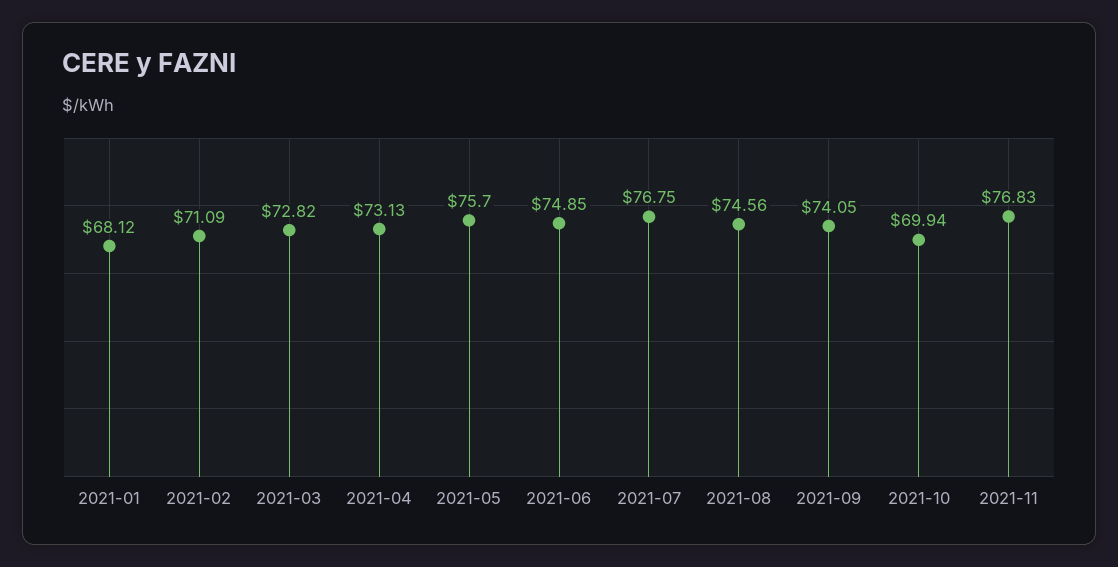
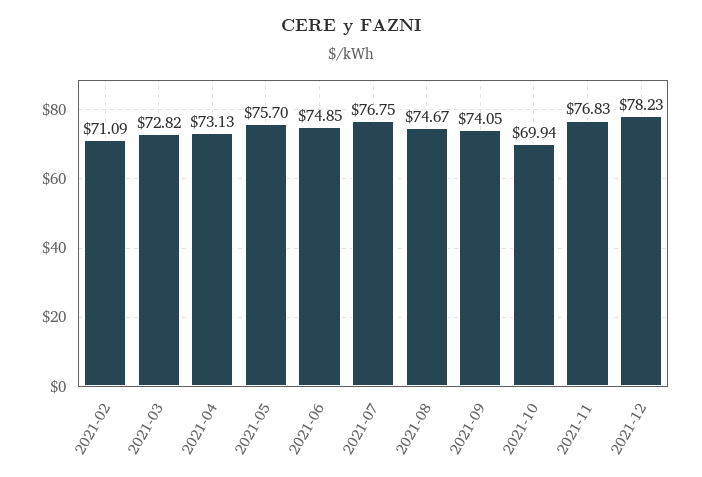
2021-01: 68.12 -> none
2021-08: 74.56 -> 74.67
2021-12: none -> 78.23

